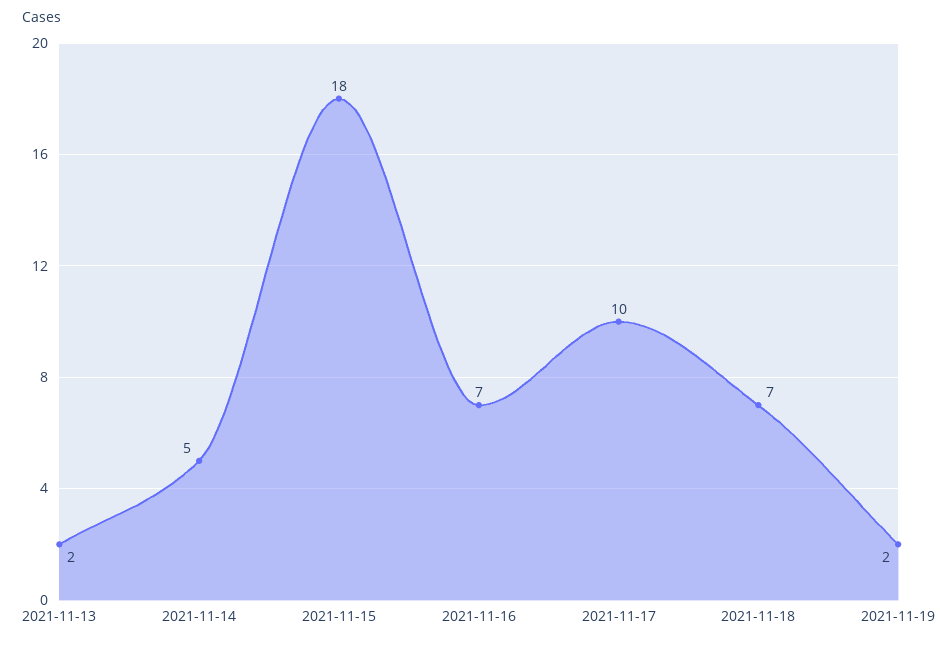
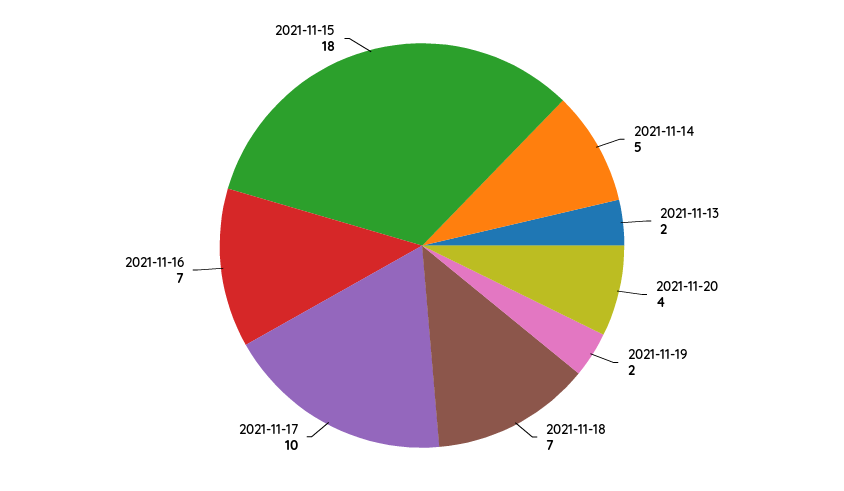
2021-11-20: none -> 4

